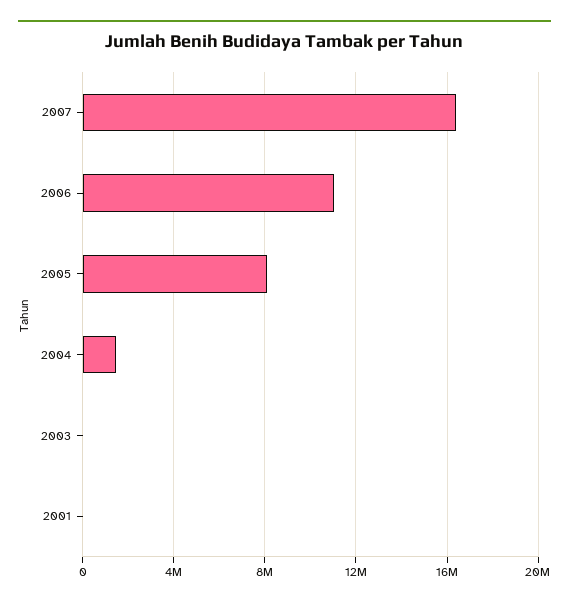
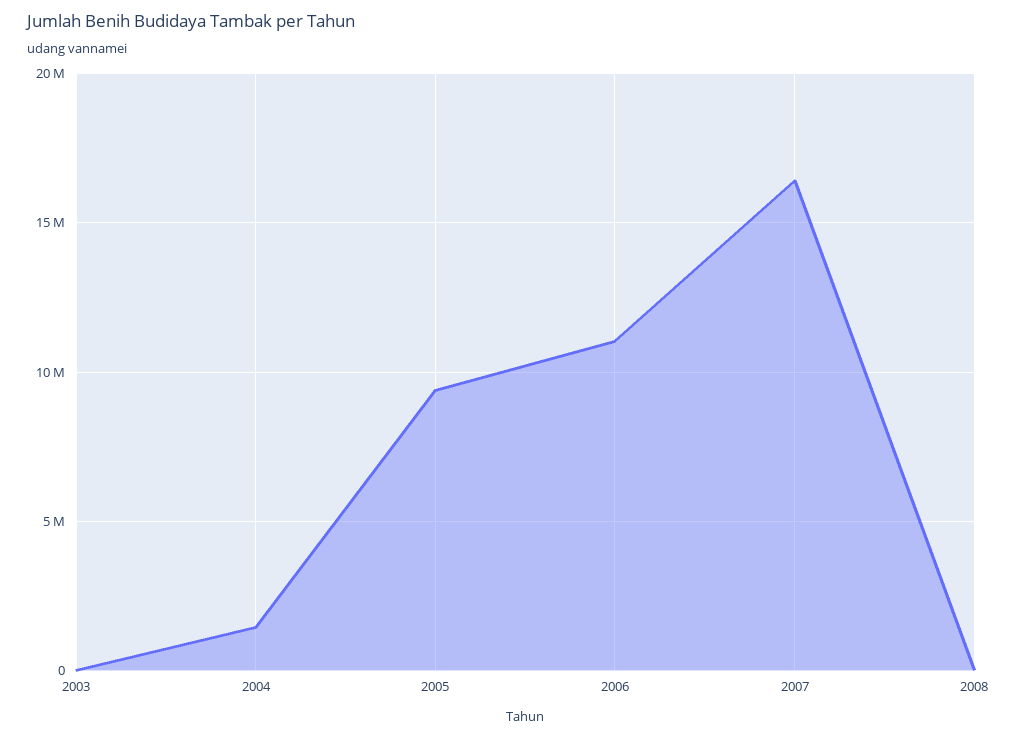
2005: 8000000 -> 9500000
2001: 0 -> none
2008: none -> 0

